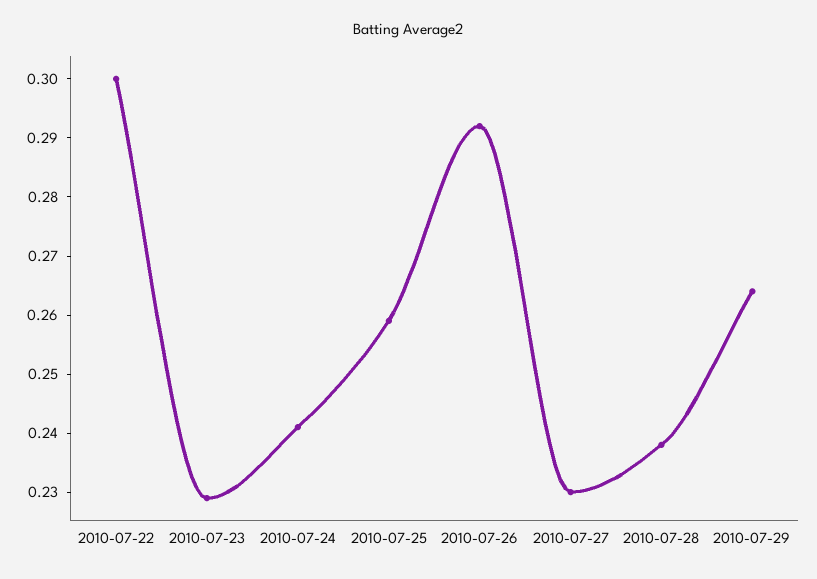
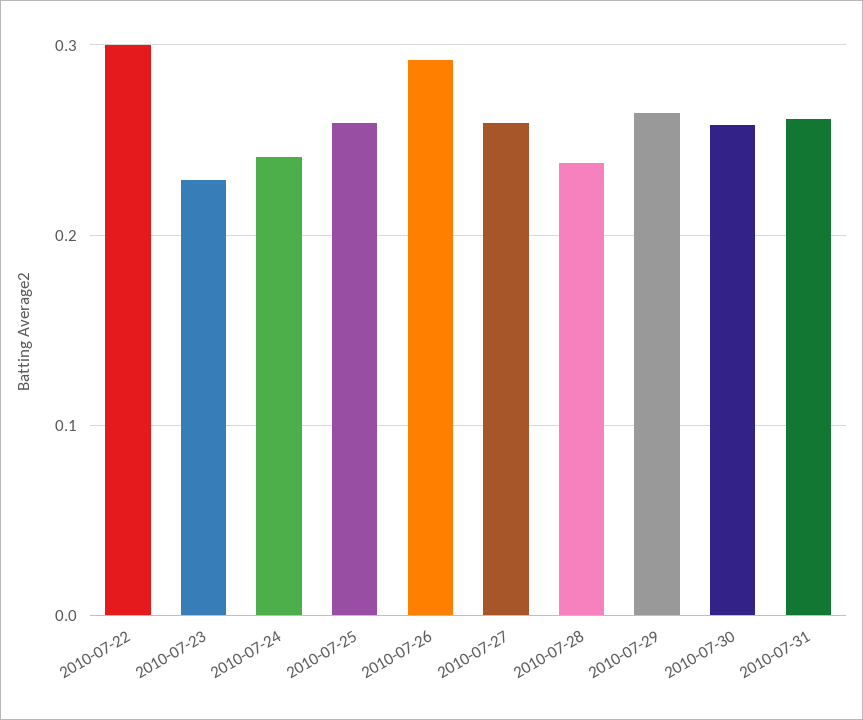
2010-07-27: 0.23 -> 0.26
2010-07-30: none -> 0.26
2010-07-31: none -> 0.26

